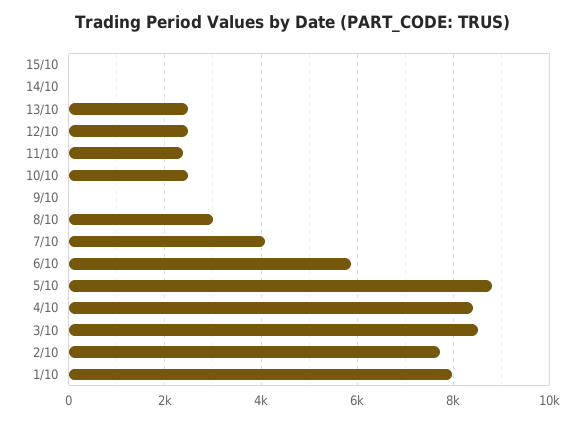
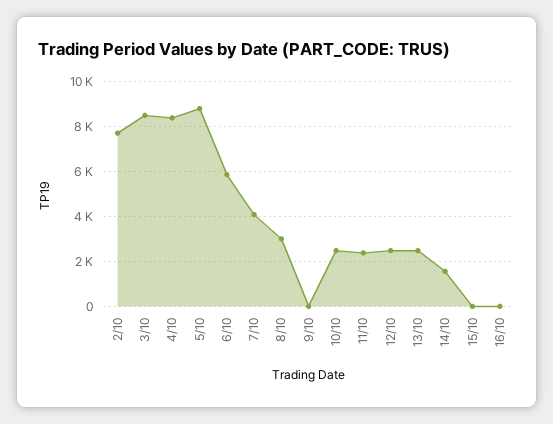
14/10: 0 -> 1500
1/10: 8000 -> none
16/10: none -> 0

